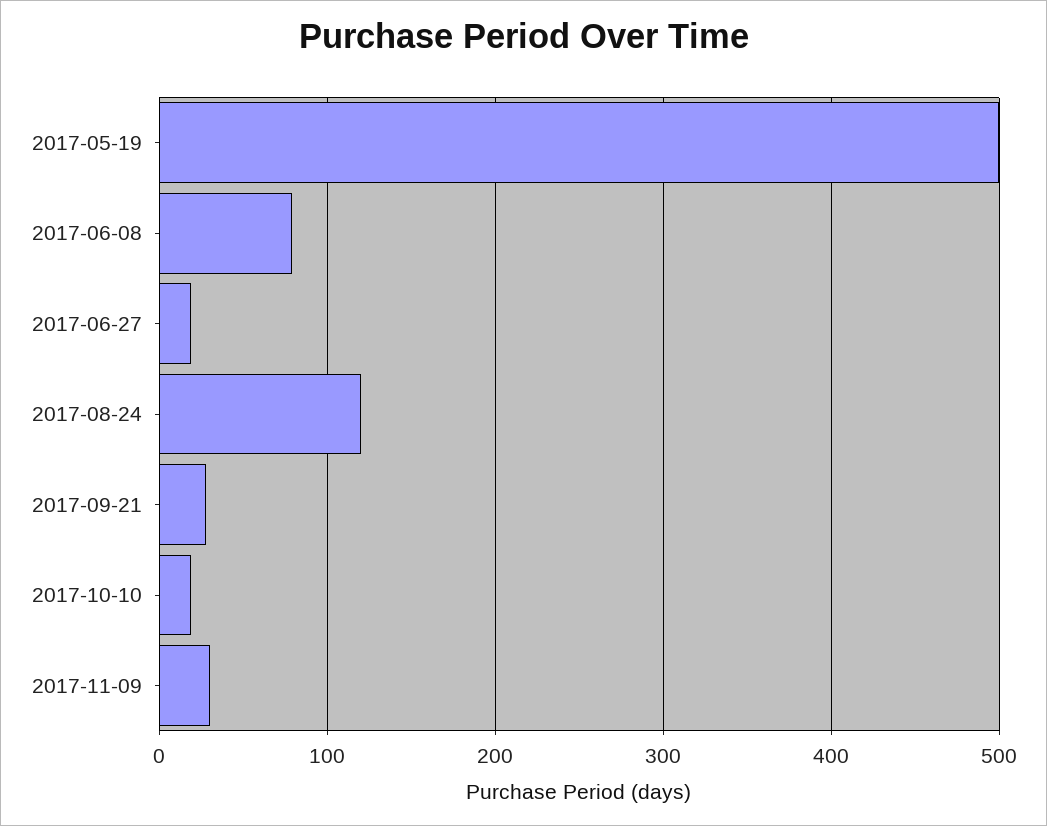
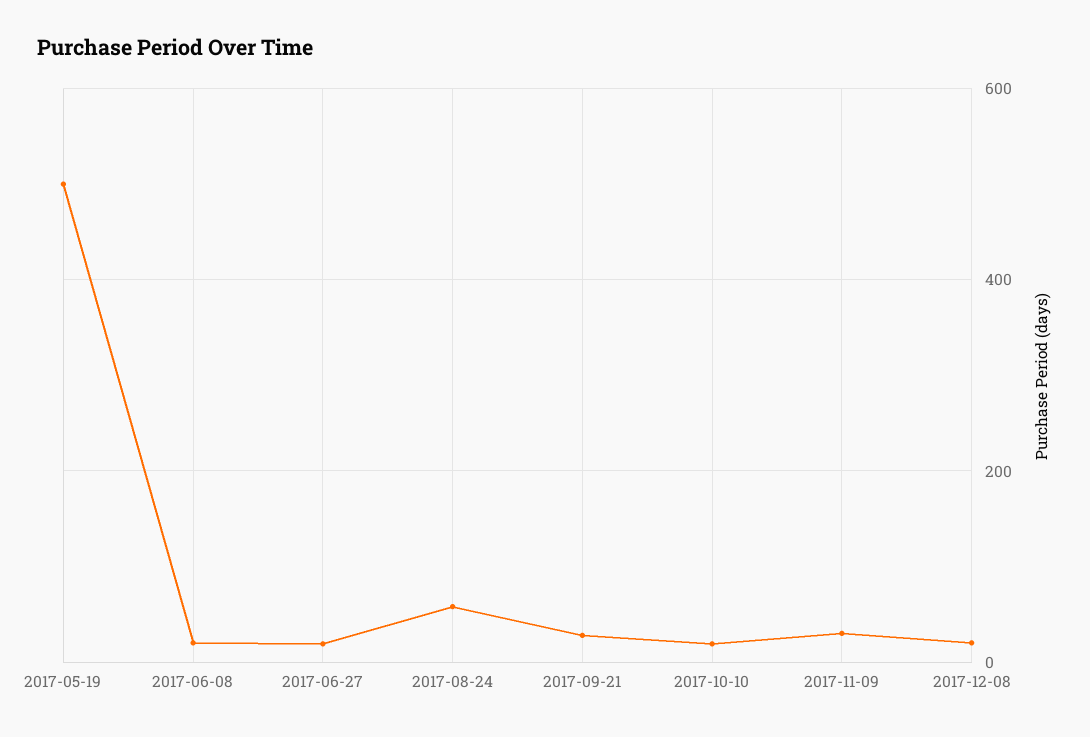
2017-06-08: 80 -> 20
2017-08-24: 120 -> 60
2017-12-08: none -> 20

